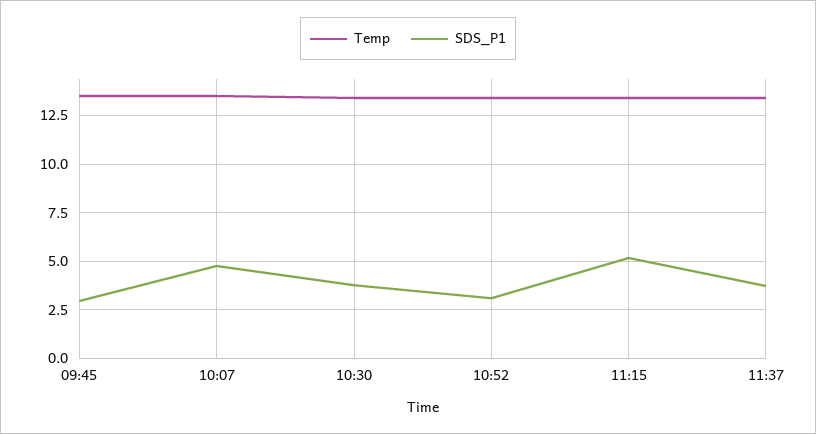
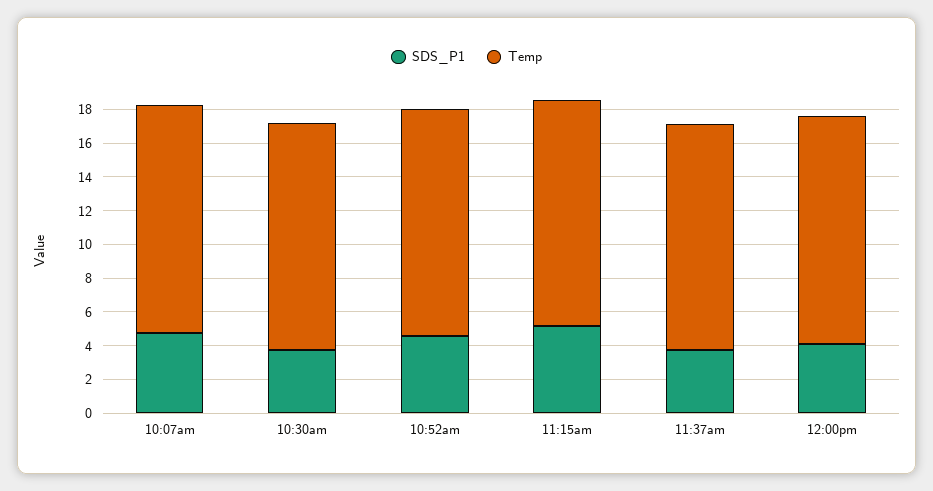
Temp, 09:45: 13.5 -> none
SDS_P1, 09:45: 3 -> none
SDS_P1, 10:52: 3 -> 4.5
SDS_P1, 12:00pm: none -> 4
Temp, 12:00pm: none -> 13.5

